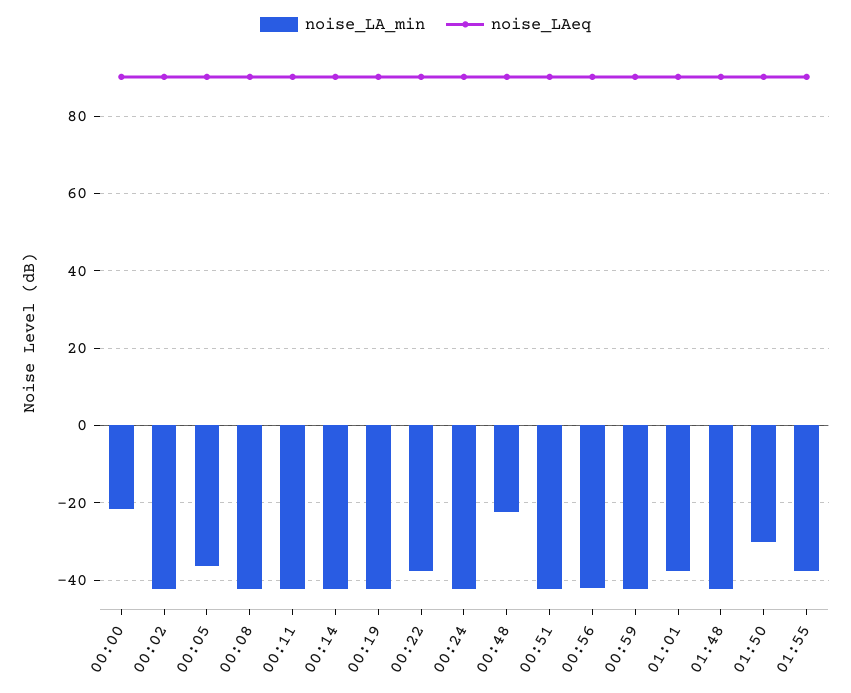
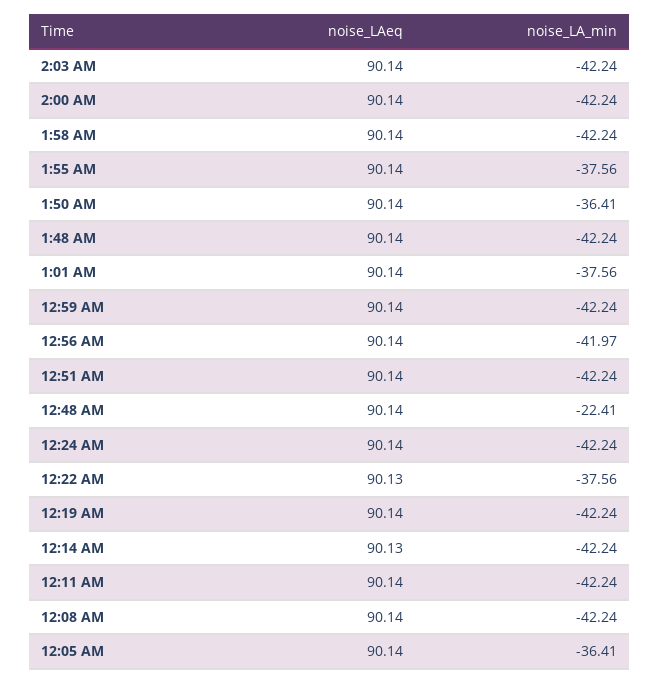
noise_LA_min, 00:00: -22 -> none
noise_LAeq, 00:00: 90 -> none
noise_LA_min, 00:02: -42 -> none
noise_LAeq, 00:02: 90 -> none
noise_LA_min, 01:50: -30 -> -36.41
noise_LAeq, 2:03 AM: none -> 90.14
noise_LA_min, 2:03 AM: none -> -42.24
noise_LAeq, 2:00 AM: none -> 90.14
noise_LA_min, 2:00 AM: none -> -42.24
noise_LAeq, 1:58 AM: none -> 90.14
noise_LA_min, 1:58 AM: none -> -42.24

